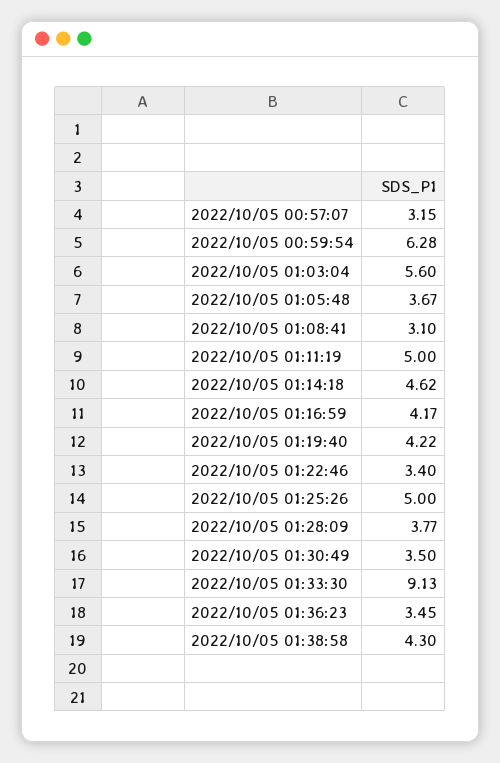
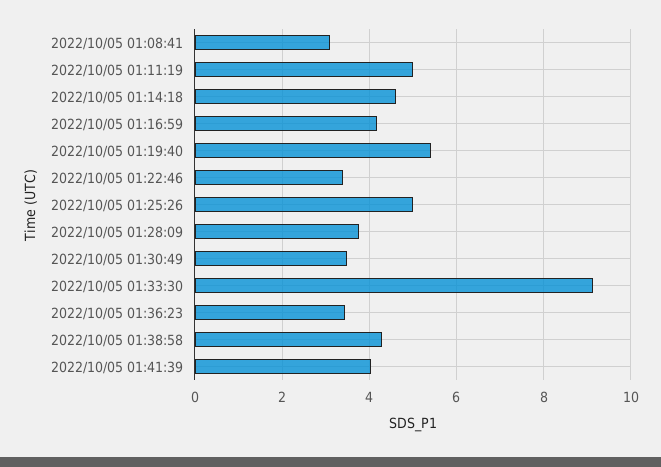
2022/10/05 00:57:07: 3.15 -> none
2022/10/05 00:59:54: 6.28 -> none
2022/10/05 01:03:04: 5.6 -> none
2022/10/05 01:05:48: 3.67 -> none
2022/10/05 01:19:40: 4.22 -> 5.4
2022/10/05 01:41:39: none -> 4

